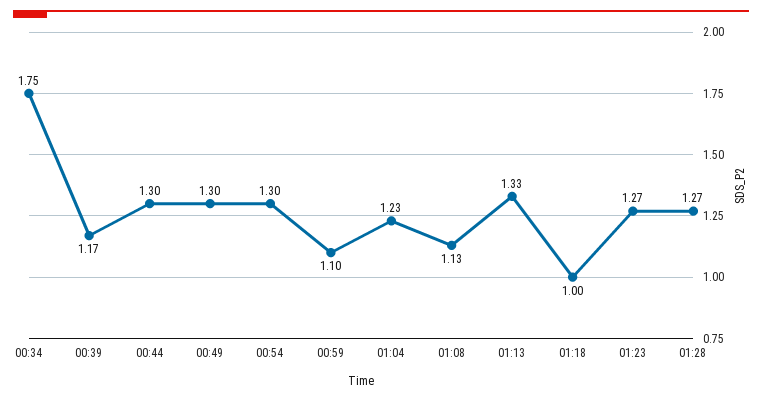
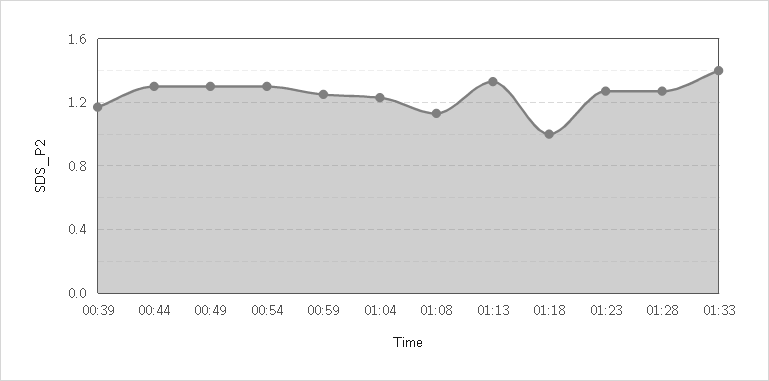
00:34: 1.75 -> none
00:59: 1.1 -> 1.25
01:33: none -> 1.4

